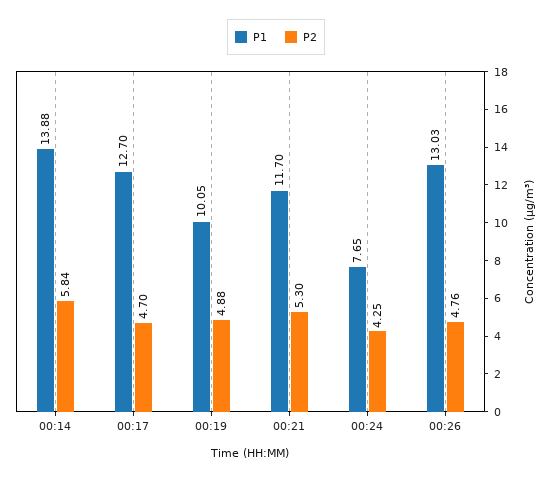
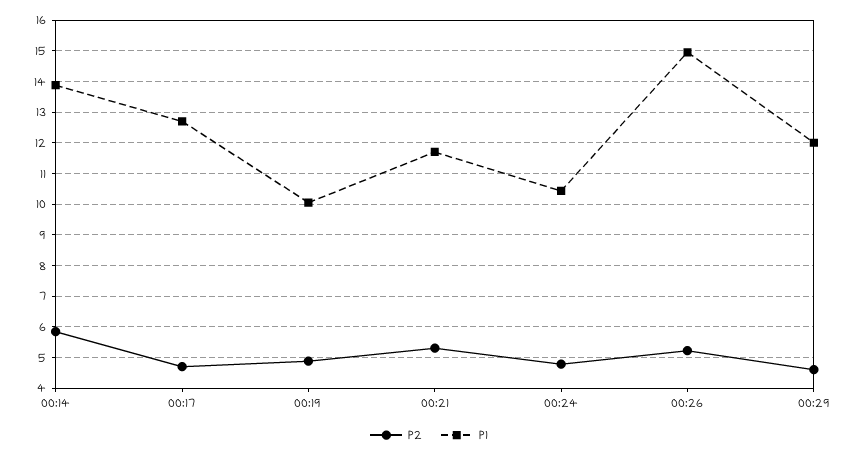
P1, 00:24: 7.65 -> 10.4
P2, 00:24: 4.25 -> 4.8
P1, 00:26: 13.03 -> 15
P2, 00:26: 4.76 -> 5.2
P2, 00:29: none -> 4.6
P1, 00:29: none -> 12

